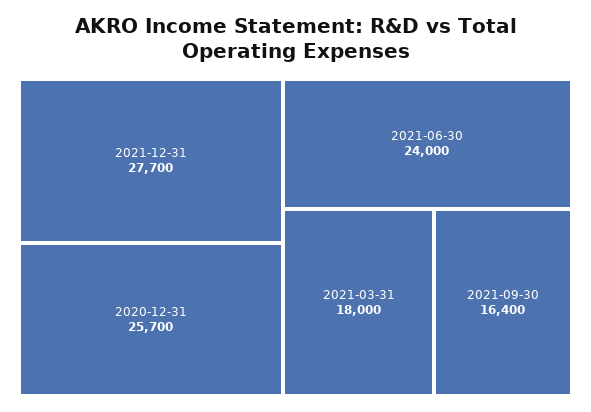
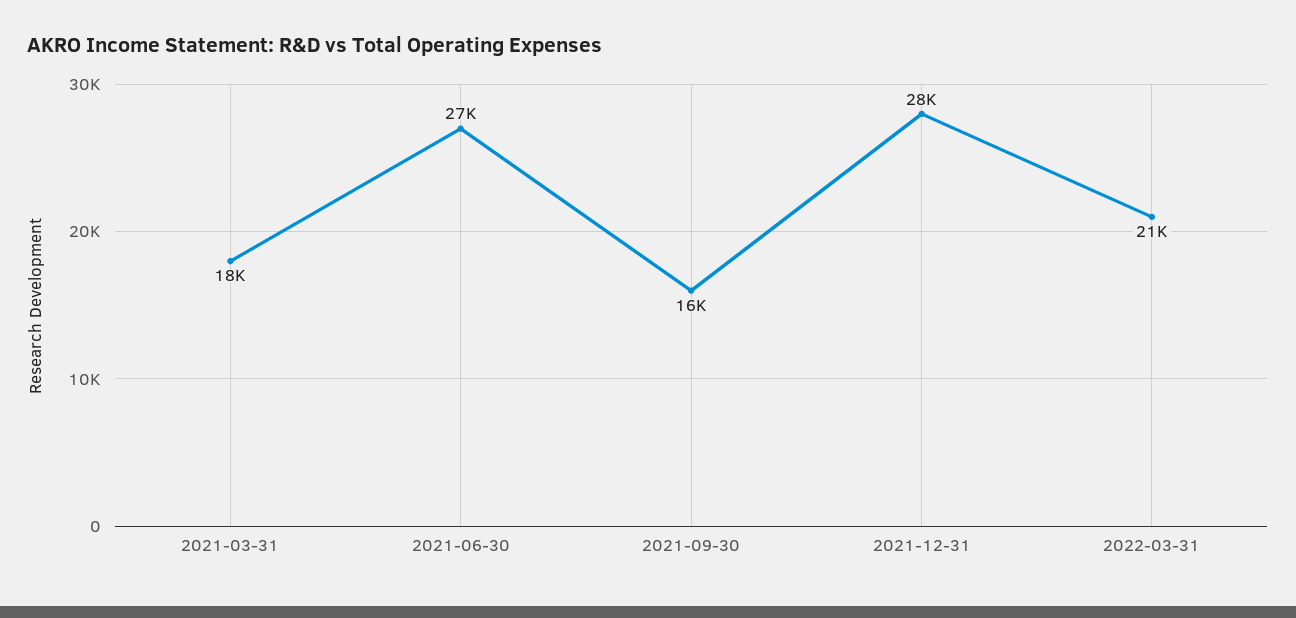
2020-12-31: 25700 -> none
2021-06-30: 24000 -> 27000
2022-03-31: none -> 21000

